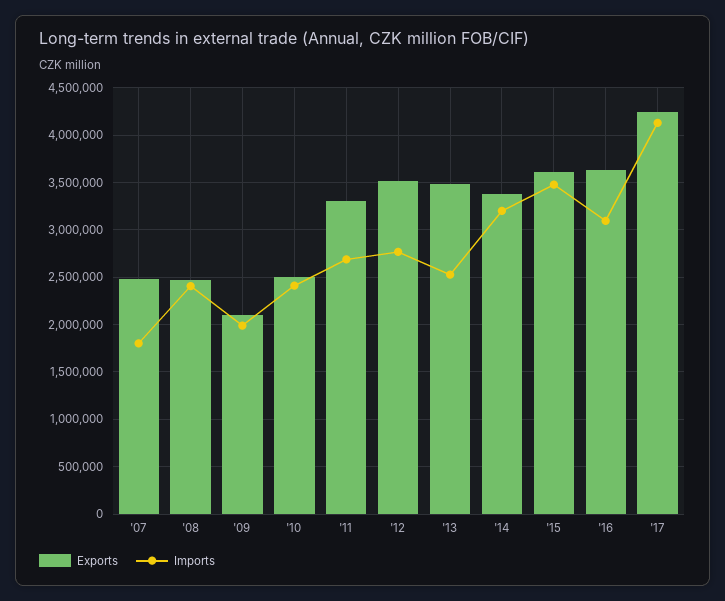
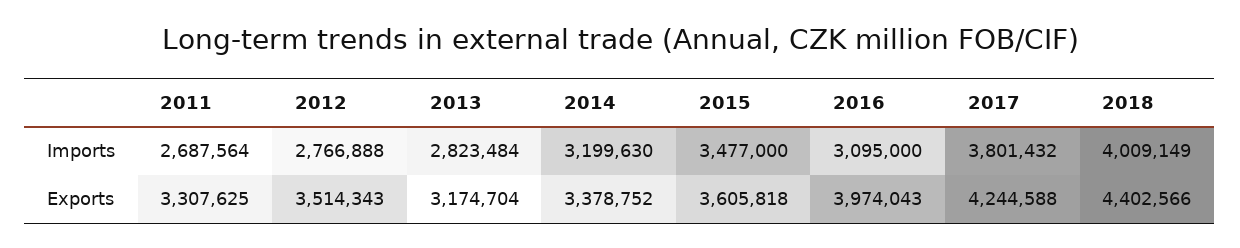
Exports, '07: 2500000 -> none
Imports, '07: 1800000 -> none
Exports, '08: 2500000 -> none
Imports, '08: 2400000 -> none
Exports, '09: 2100000 -> none
Imports, '09: 2000000 -> none
Exports, '10: 2500000 -> none
Imports, '10: 2400000 -> none
Exports, '13: 3500000 -> 3174704
Imports, '13: 2500000 -> 2823484
Exports, '16: 3600000 -> 3974043
Imports, '17: 4100000 -> 3801432
Imports, 2018: none -> 4009149
Exports, 2018: none -> 4402566

